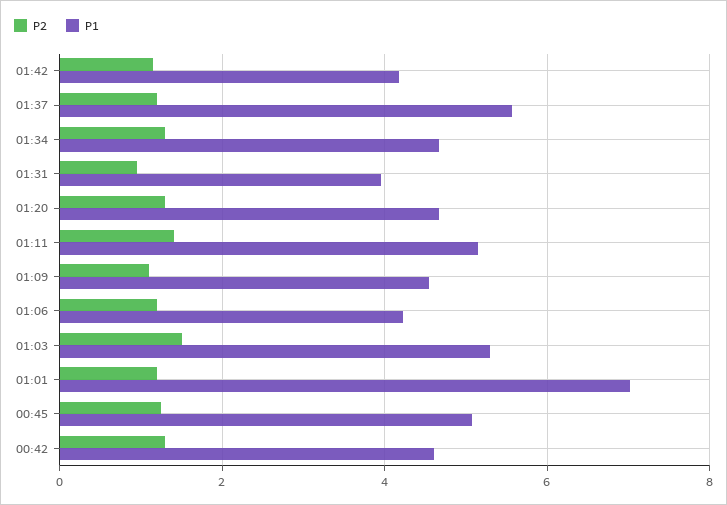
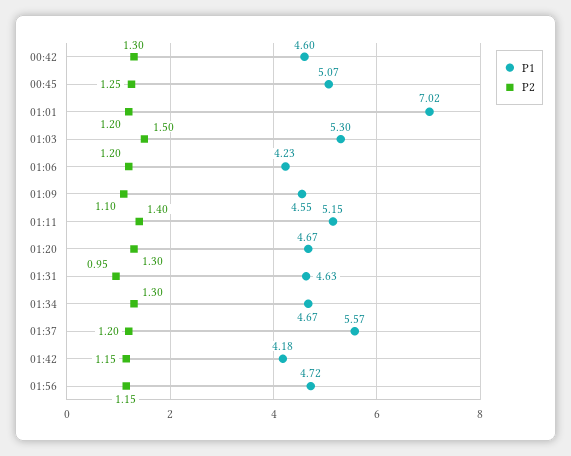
P1, 01:31: 4 -> 4.63
P1, 01:56: none -> 4.72
P2, 01:56: none -> 1.15

